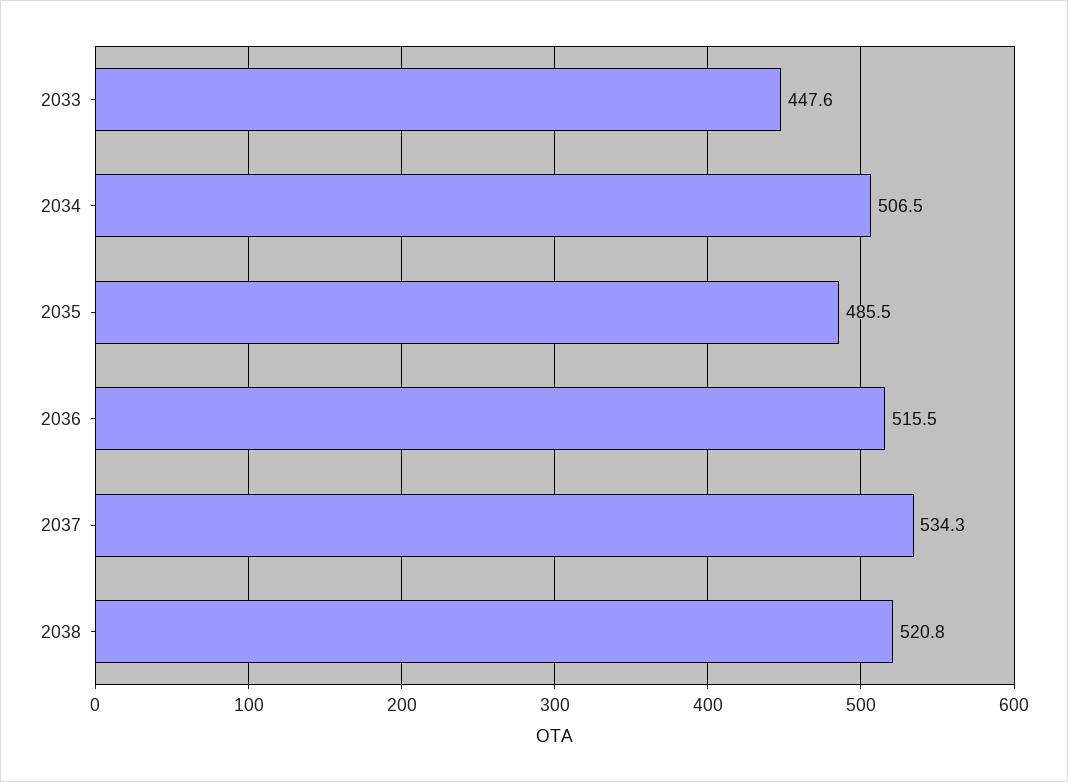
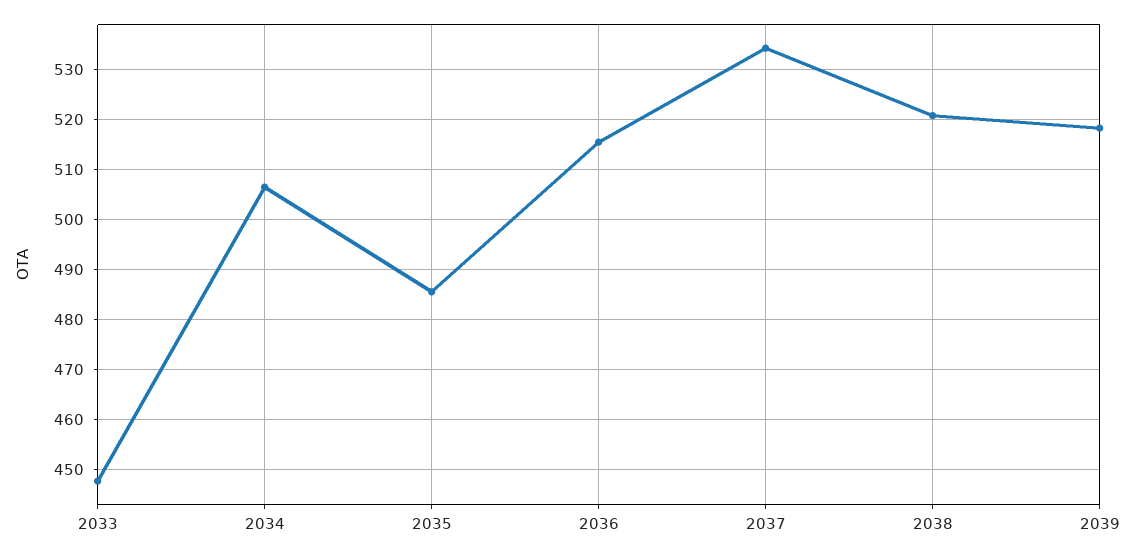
2039: none -> 518

